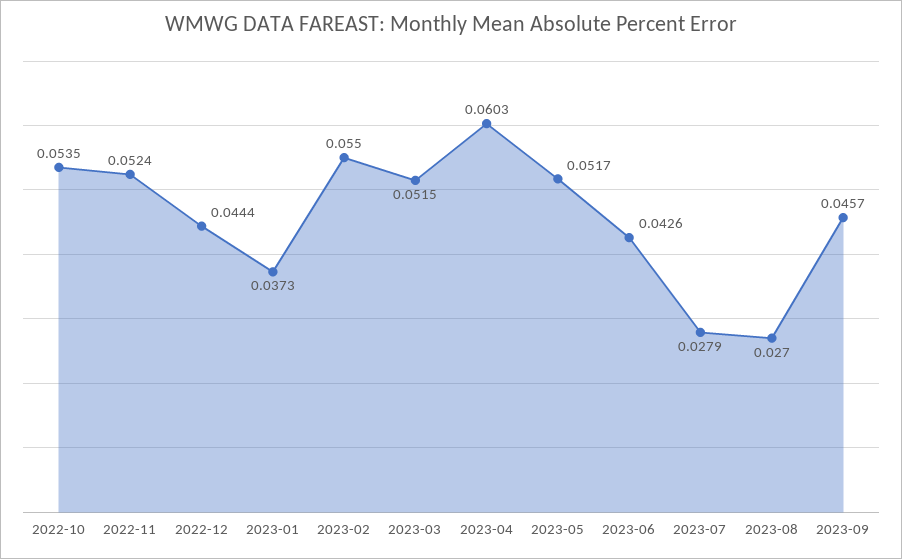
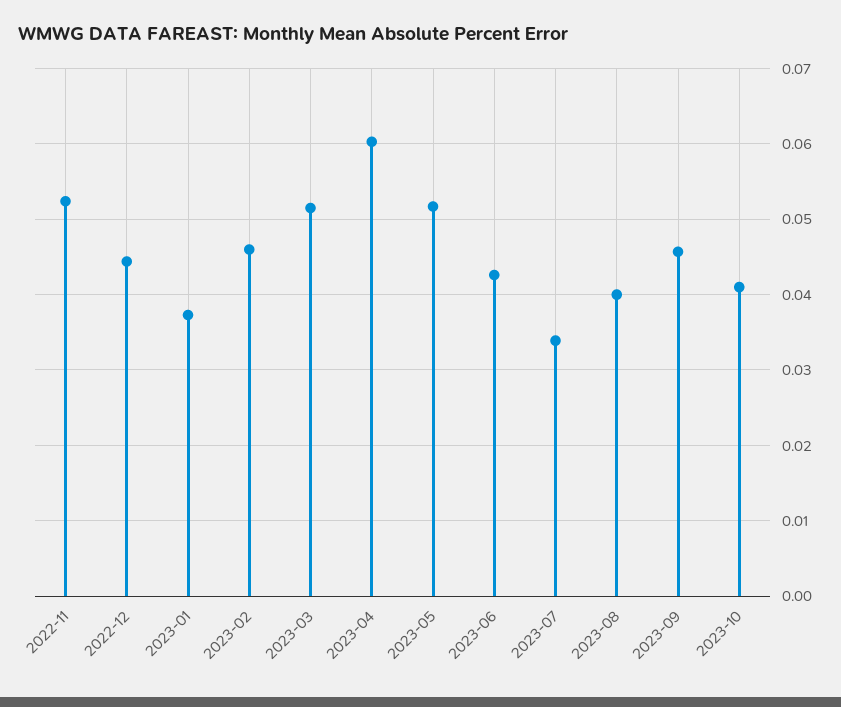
2022-10: 0.0535 -> none
2023-02: 0.055 -> 0.046
2023-07: 0.0279 -> 0.034
2023-08: 0.027 -> 0.04
2023-10: none -> 0.041

